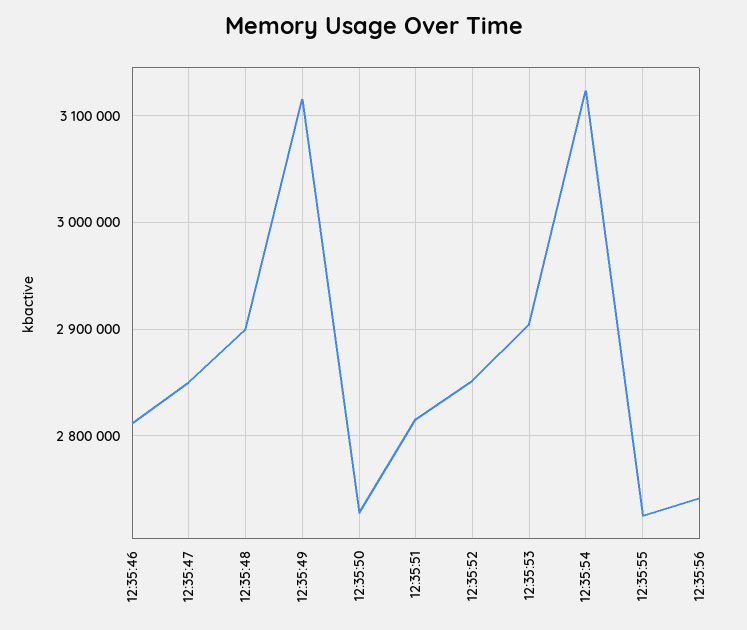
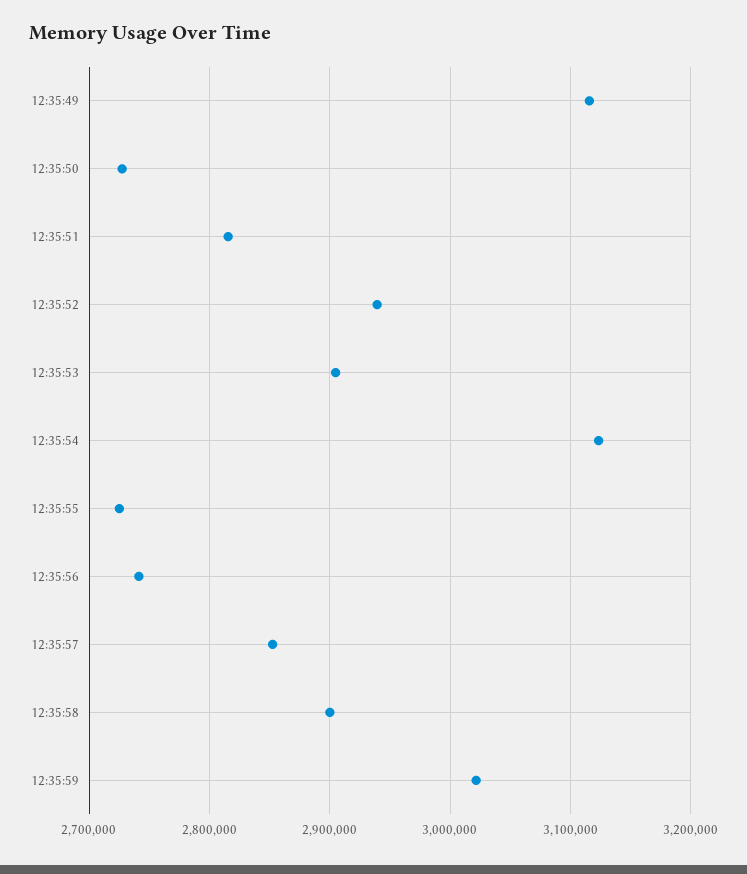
12:35:46: 2810000 -> none
12:35:47: 2850000 -> none
12:35:48: 2900000 -> none
12:35:52: 2850000 -> 2940000
12:35:57: none -> 2850000
12:35:58: none -> 2900000
12:35:59: none -> 3020000

